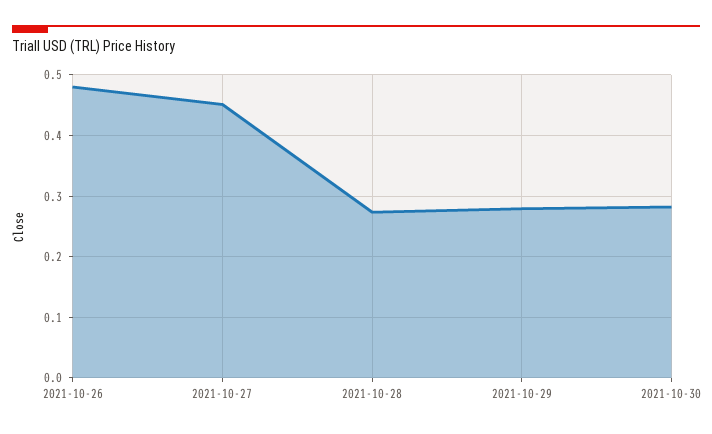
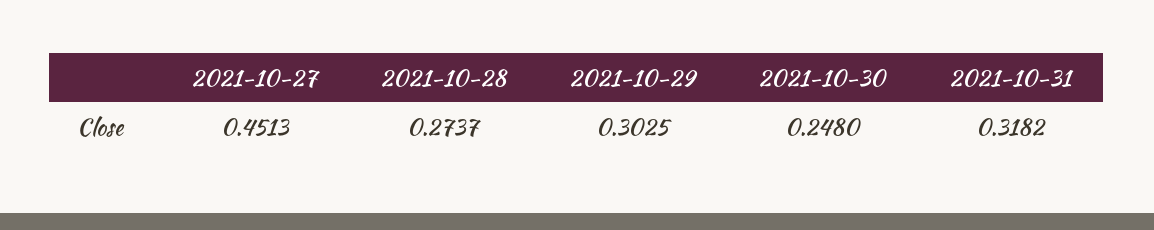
2021-10-26: 0.48 -> none
2021-10-29: 0.28 -> 0.3025
2021-10-30: 0.28 -> 0.248
2021-10-31: none -> 0.3182

